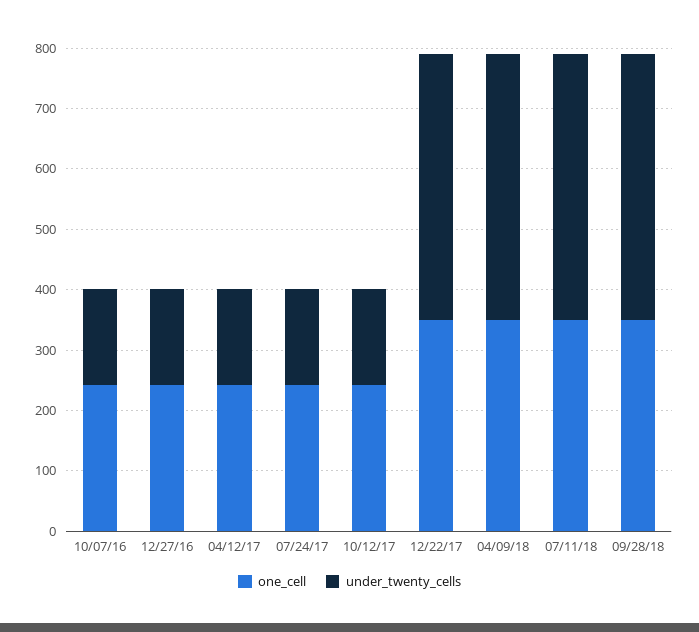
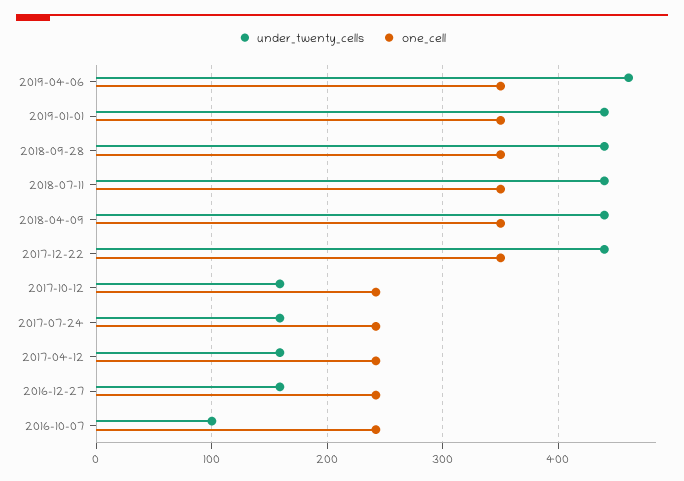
under_twenty_cells, 10/07/16: 160 -> 100
under_twenty_cells, 2019-04-06: none -> 460
one_cell, 2019-04-06: none -> 350
under_twenty_cells, 2019-01-01: none -> 440
one_cell, 2019-01-01: none -> 350

